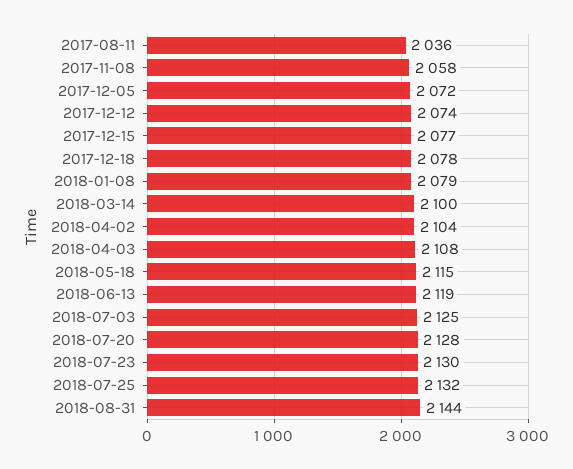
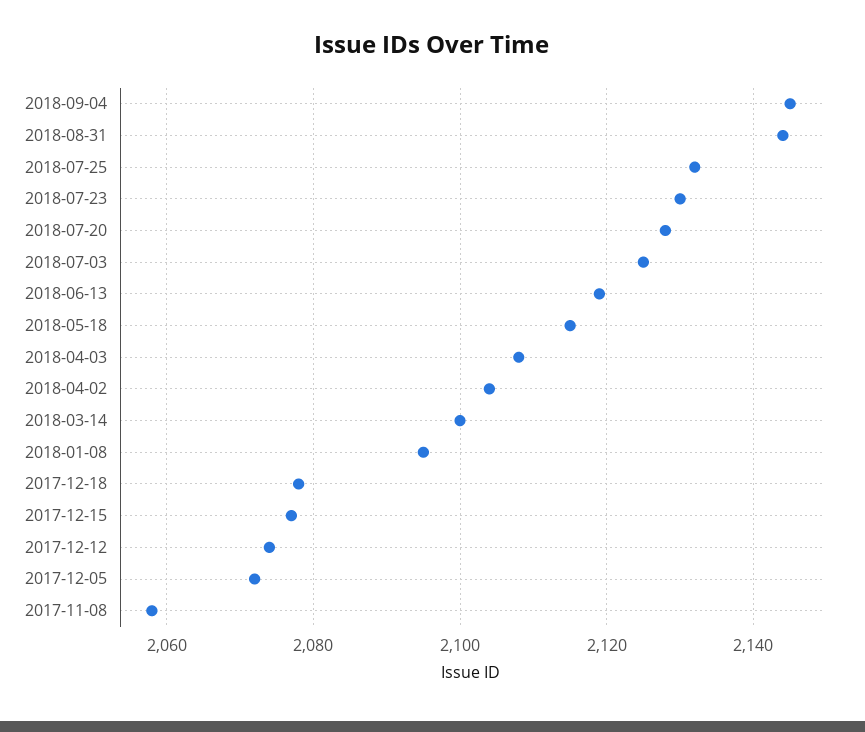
2017-08-11: 2036 -> none
2018-01-08: 2079 -> 2095
2018-09-04: none -> 2145

